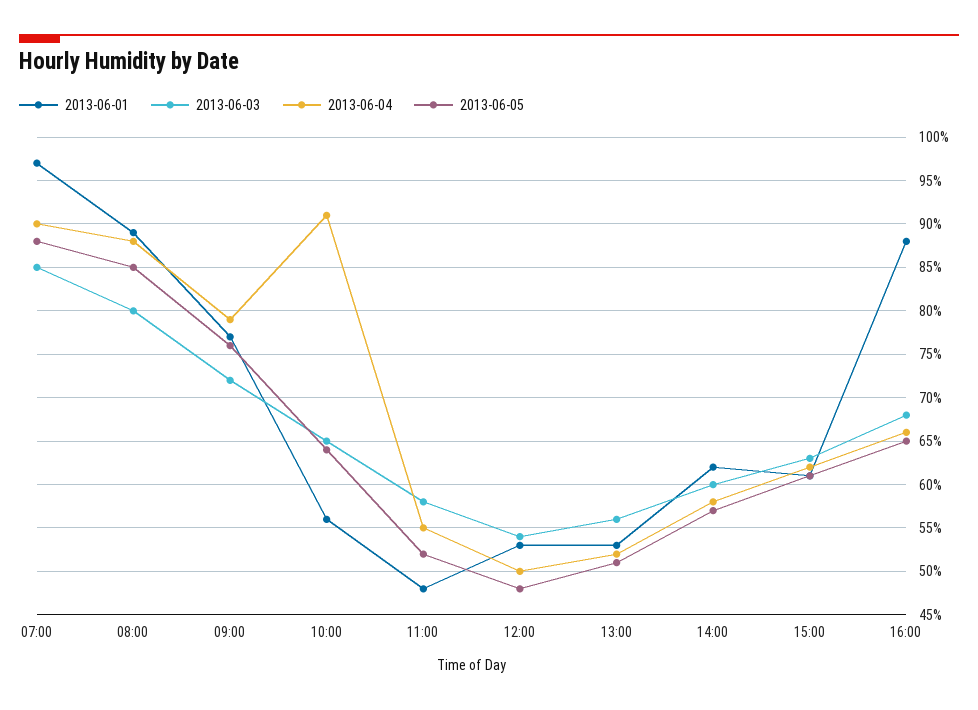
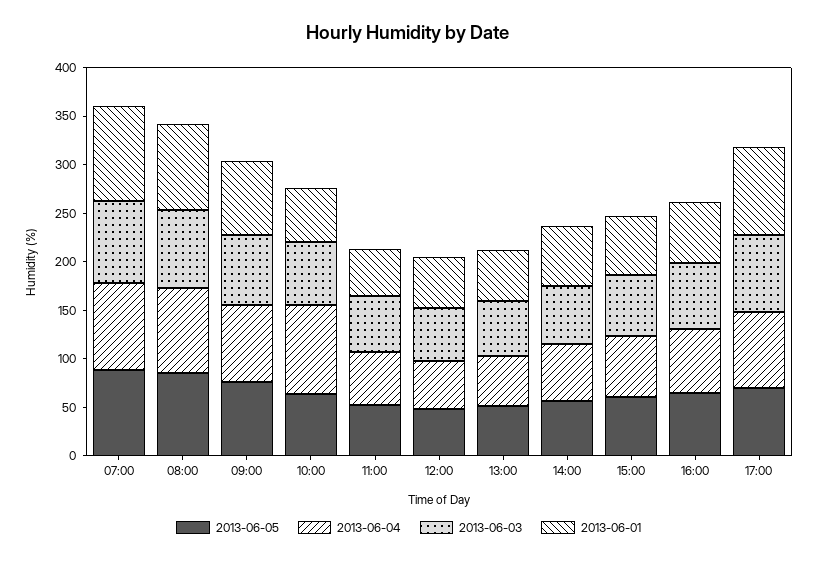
2013-06-01, 16:00: 88 -> 60
2013-06-05, 17:00: none -> 70
2013-06-04, 17:00: none -> 80
2013-06-03, 17:00: none -> 80
2013-06-01, 17:00: none -> 90

